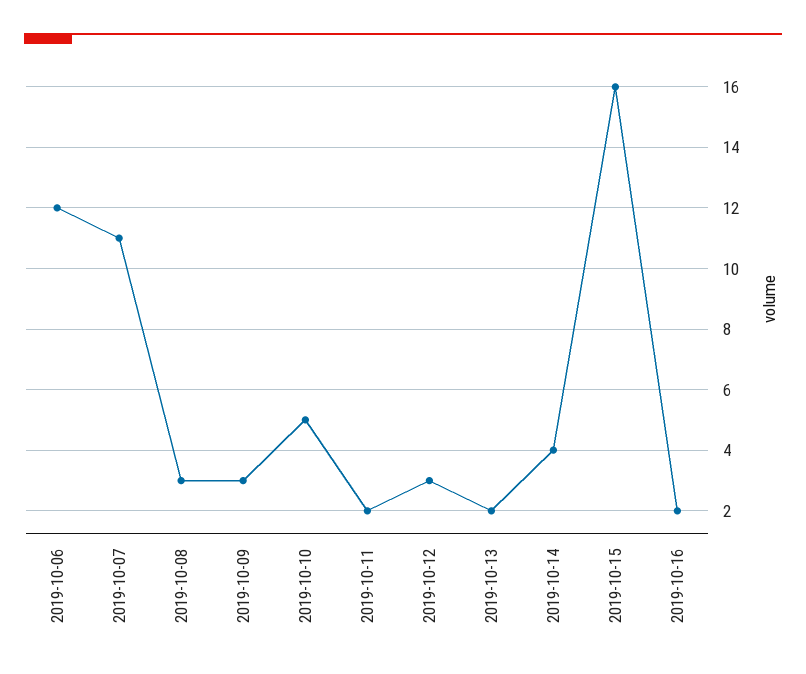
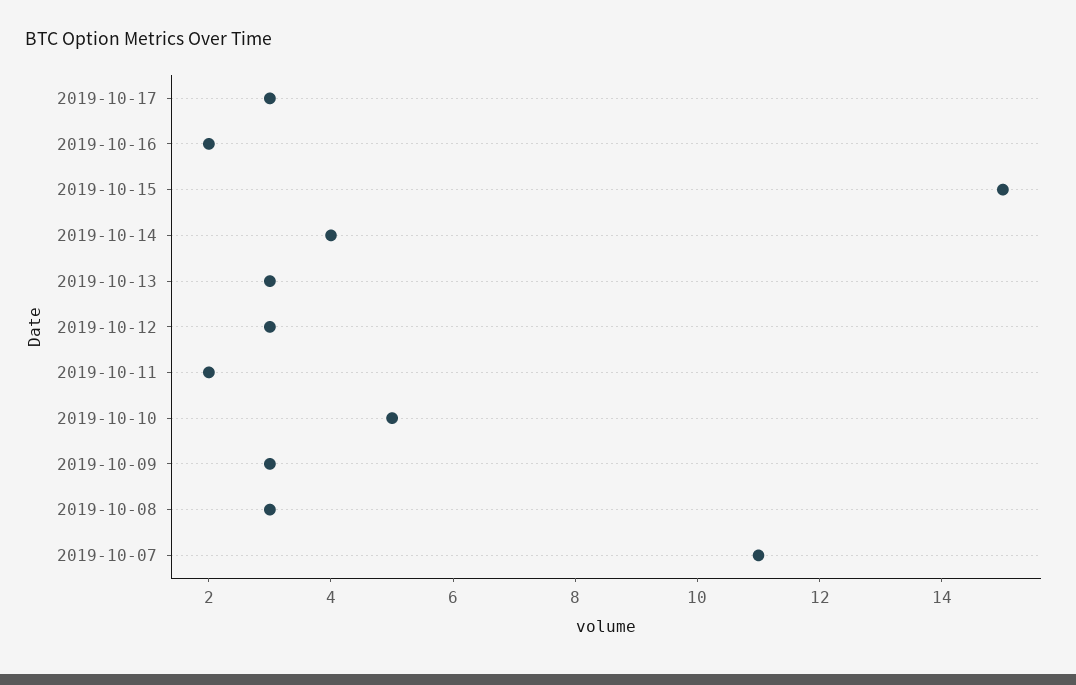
2019-10-06: 12 -> none
2019-10-13: 2 -> 3
2019-10-15: 16 -> 15
2019-10-17: none -> 3

